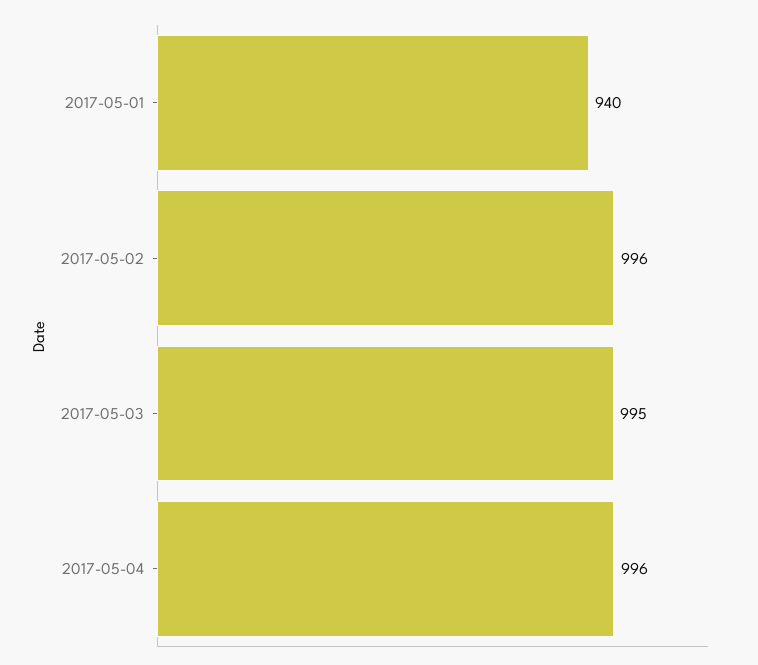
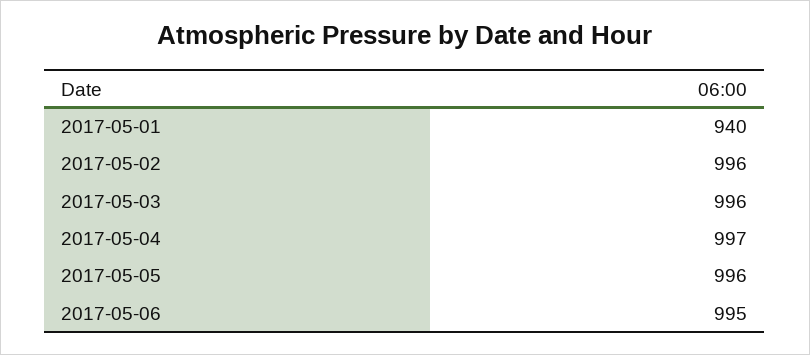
2017-05-03: 995 -> 996
2017-05-04: 996 -> 997
2017-05-05: none -> 996
2017-05-06: none -> 995

